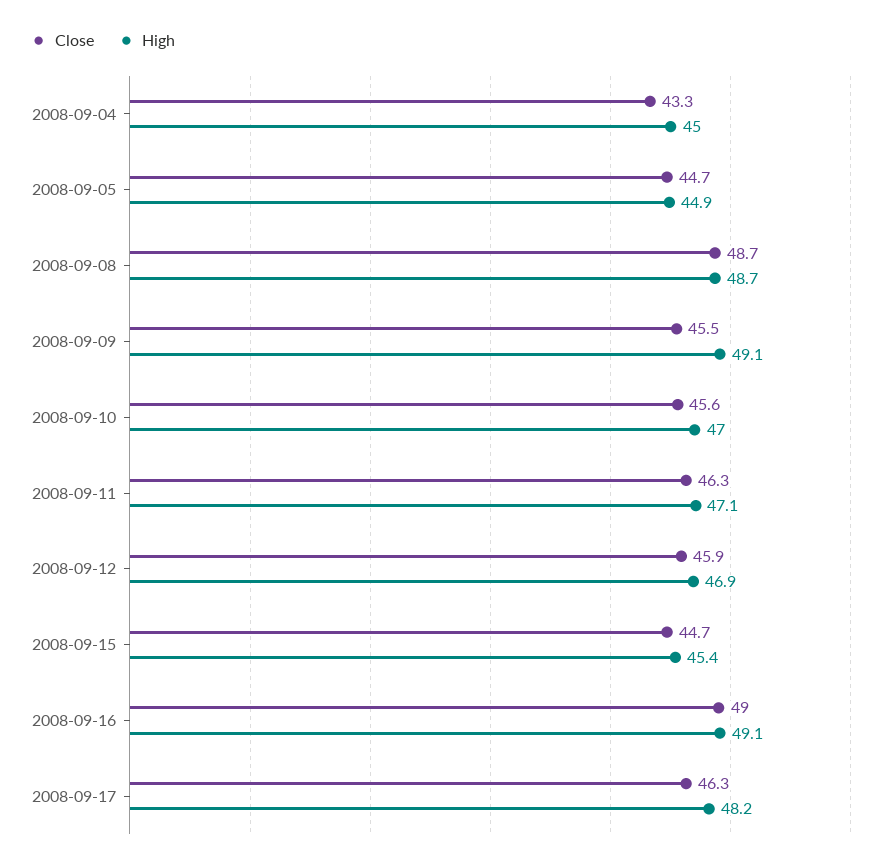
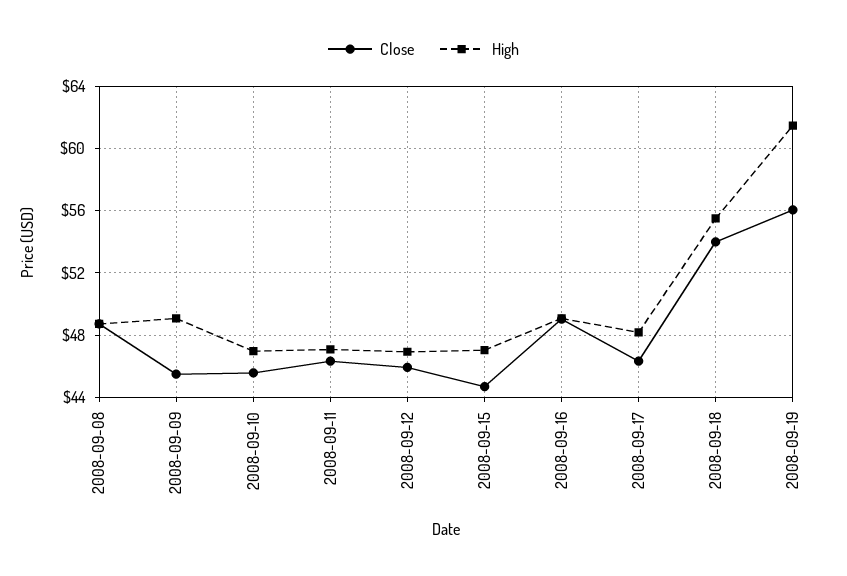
Close, 2008-09-04: 43.3 -> none
High, 2008-09-04: 45 -> none
Close, 2008-09-05: 44.7 -> none
High, 2008-09-05: 44.9 -> none
High, 2008-09-15: 45.4 -> 47
Close, 2008-09-18: none -> 54
High, 2008-09-18: none -> 55.5
Close, 2008-09-19: none -> 56
High, 2008-09-19: none -> 61.5

